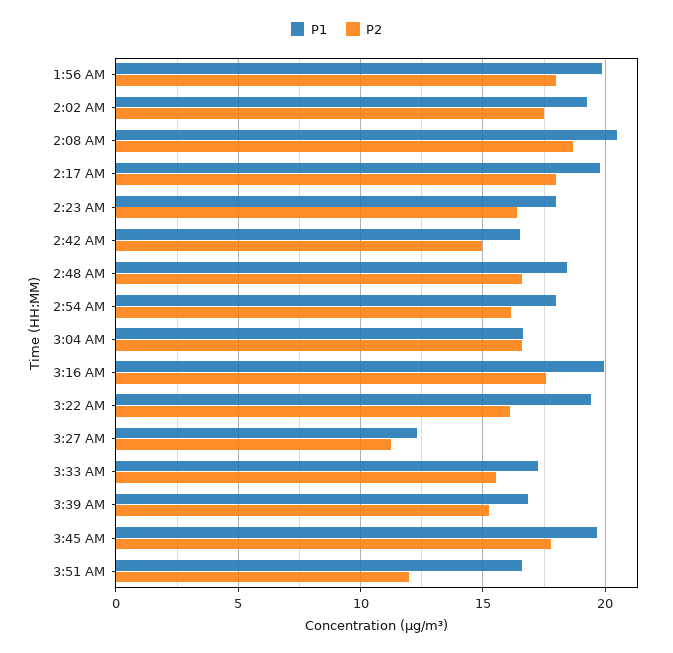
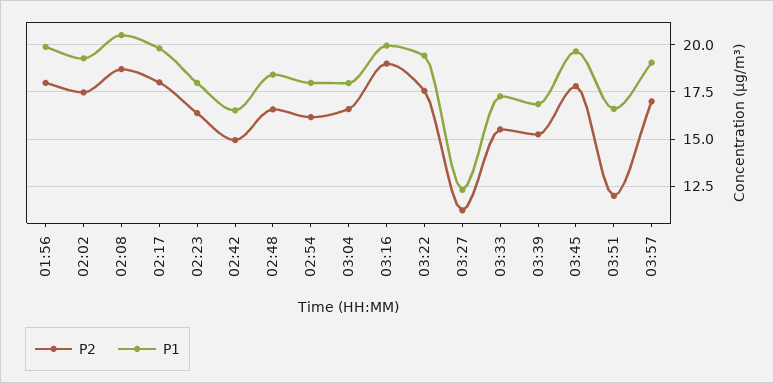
P1, 3:04 AM: 16.5 -> 18
P2, 3:16 AM: 17.5 -> 19
P2, 3:22 AM: 16 -> 17.5
P2, 03:57: none -> 17
P1, 03:57: none -> 19

